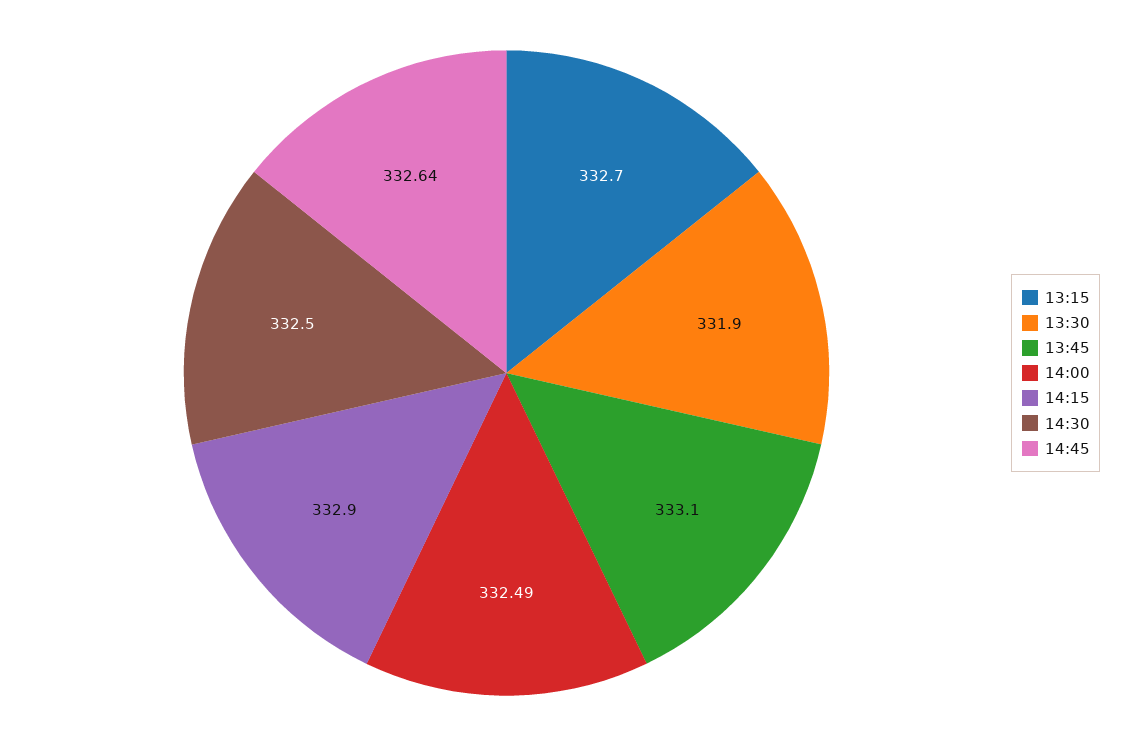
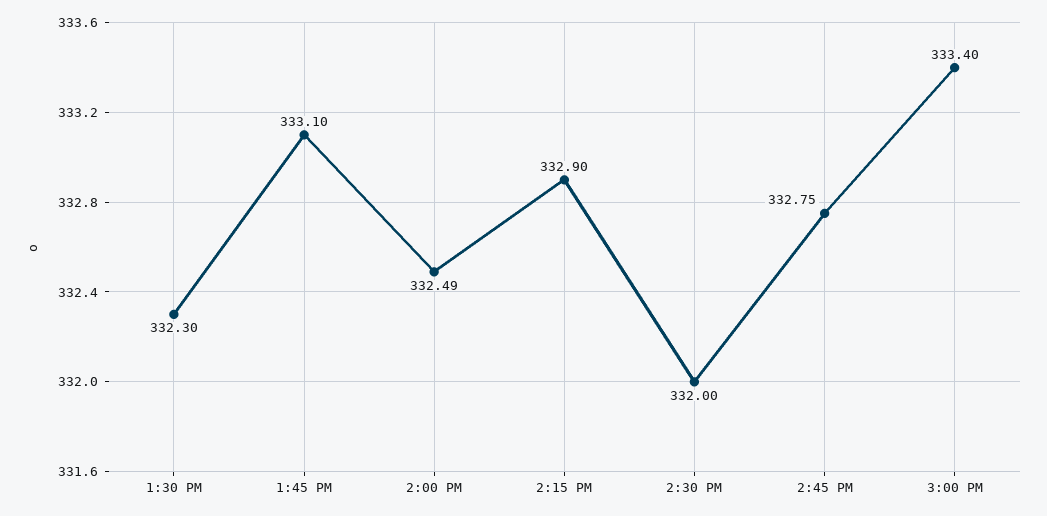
13:15: 332.7 -> none
13:30: 331.9 -> 332.3
14:30: 332.5 -> 332
14:45: 332.64 -> 332.75
3:00 PM: none -> 333.4

